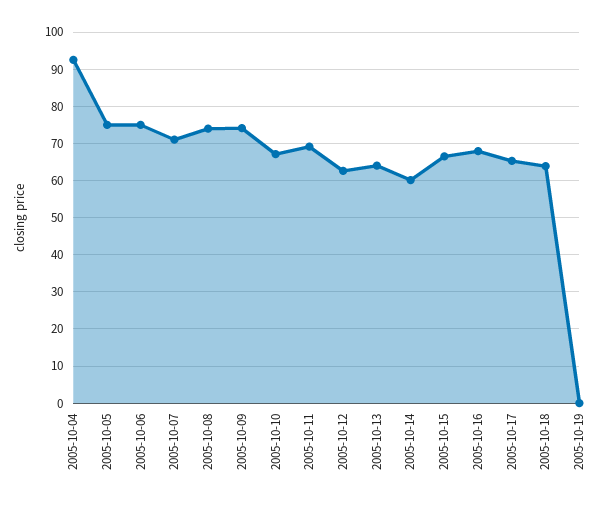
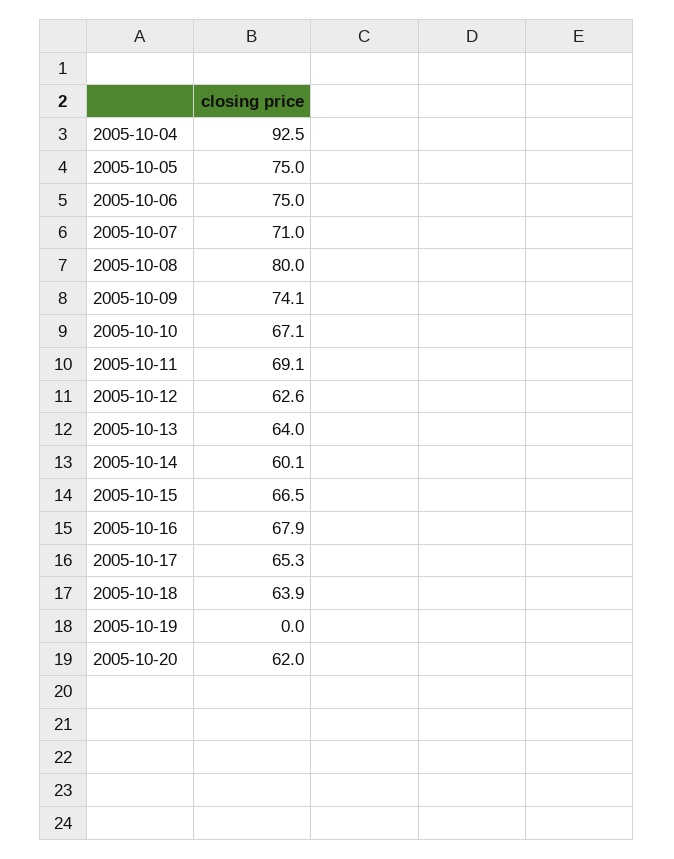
2005-10-08: 74 -> 80
2005-10-20: none -> 62

